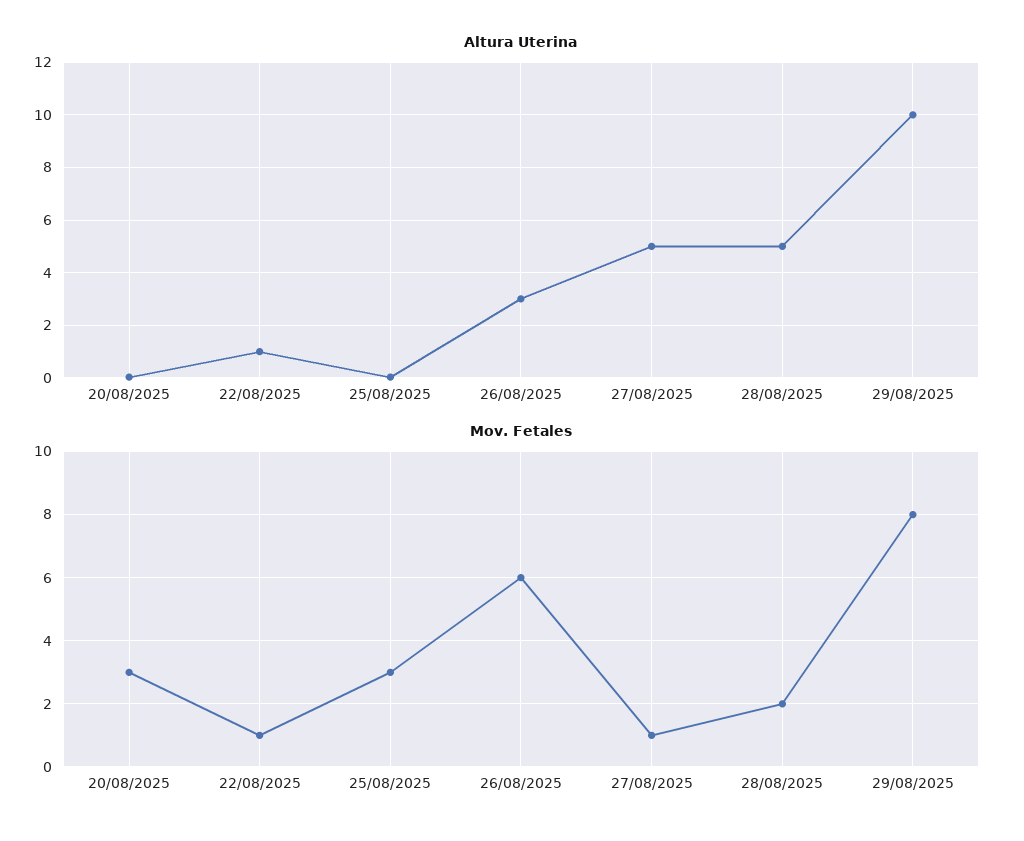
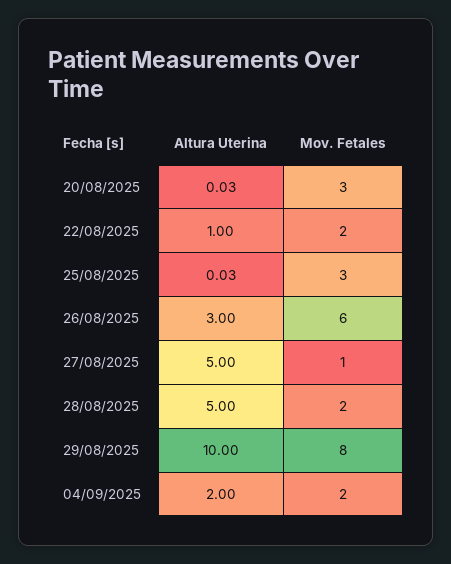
Mov. Fetales, 22/08/2025: 1 -> 2
Altura Uterina, 04/09/2025: none -> 2
Mov. Fetales, 04/09/2025: none -> 2

